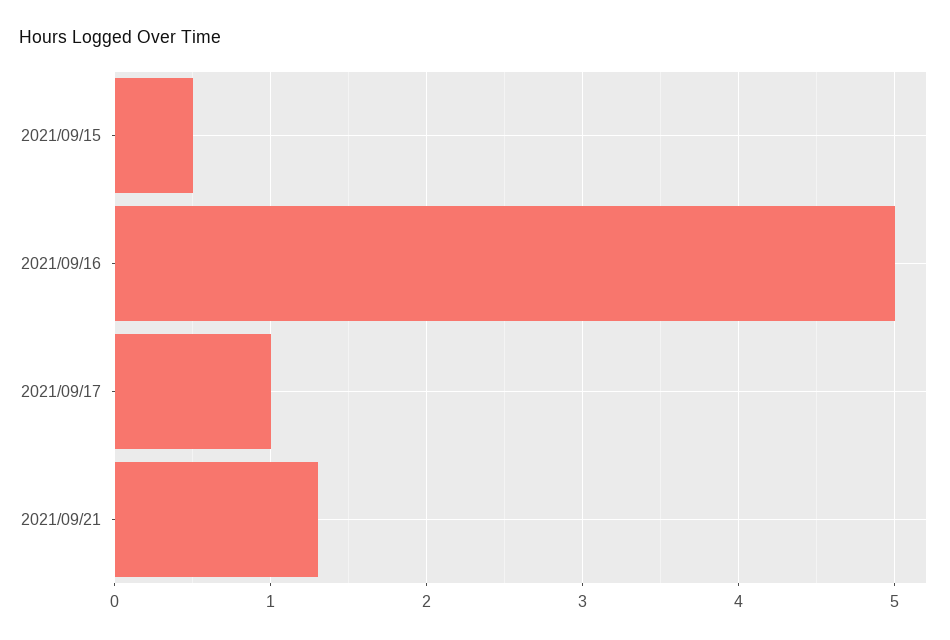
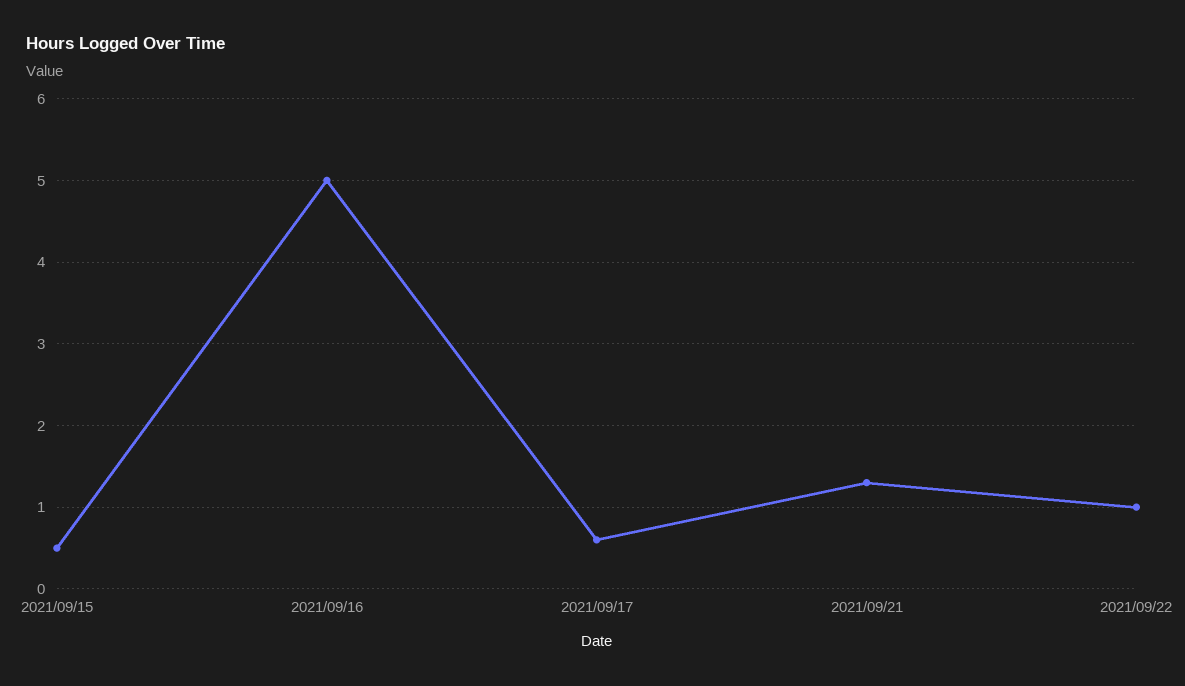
2021/09/17: 1 -> 0.6
2021/09/22: none -> 1

